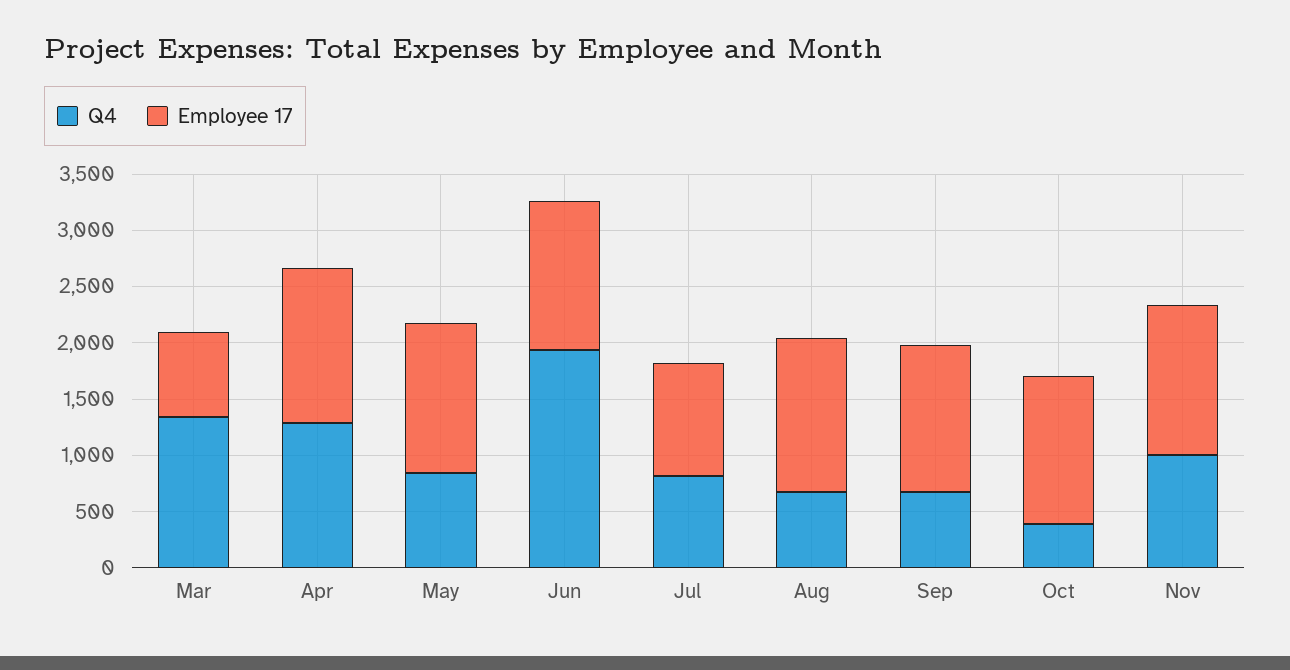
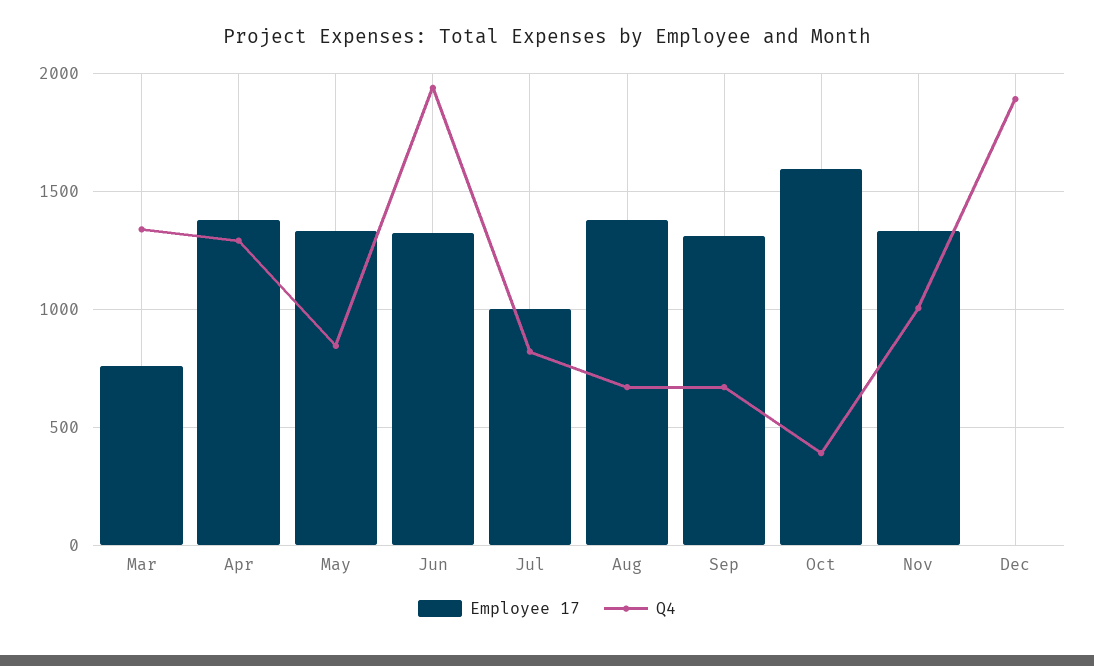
Employee 17, Oct: 1300 -> 1600
Employee 17, Dec: none -> 0
Q4, Dec: none -> 1900

